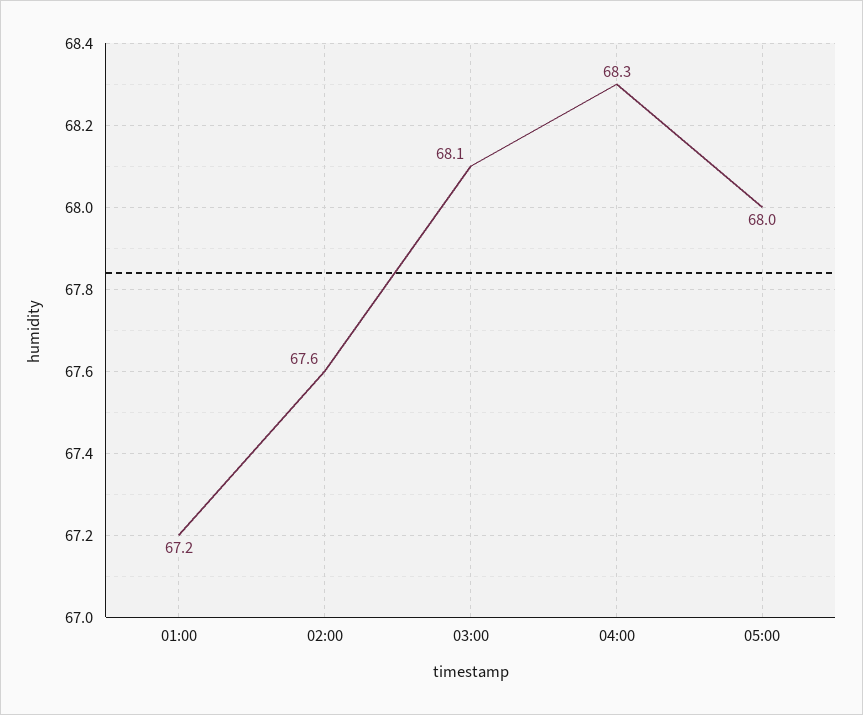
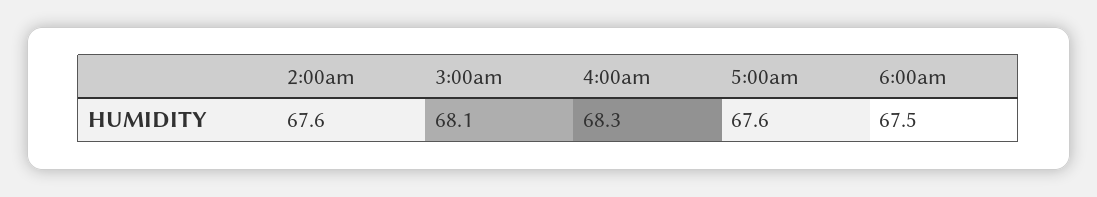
01:00: 67.2 -> none
05:00: 68 -> 67.6
6:00am: none -> 67.5

